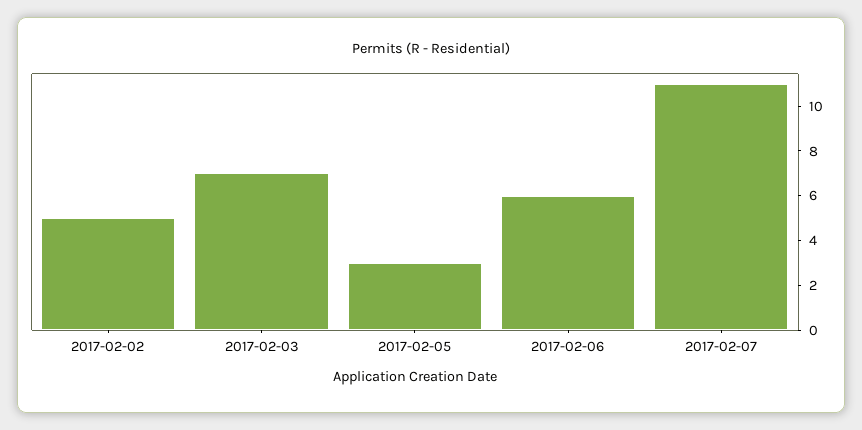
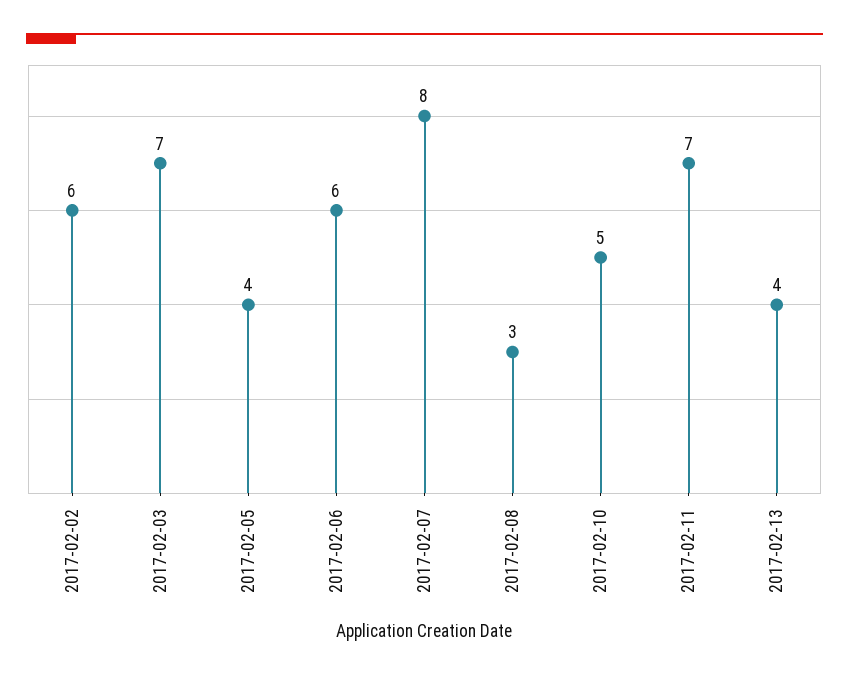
2017-02-02: 5 -> 6
2017-02-05: 3 -> 4
2017-02-07: 11 -> 8
2017-02-08: none -> 3
2017-02-10: none -> 5
2017-02-11: none -> 7
2017-02-13: none -> 4

